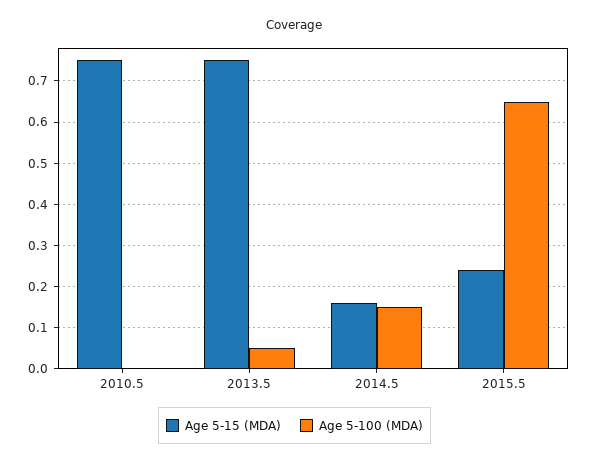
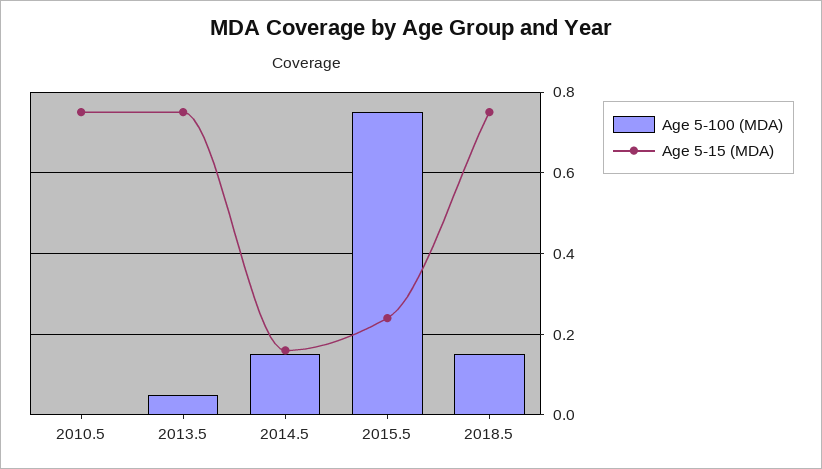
Age 5-100 (MDA), 2015.5: 0.65 -> 0.75
Age 5-100 (MDA), 2018.5: none -> 0.15
Age 5-15 (MDA), 2018.5: none -> 0.75

